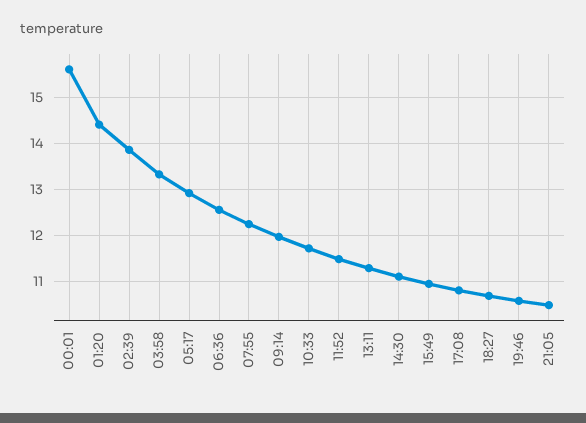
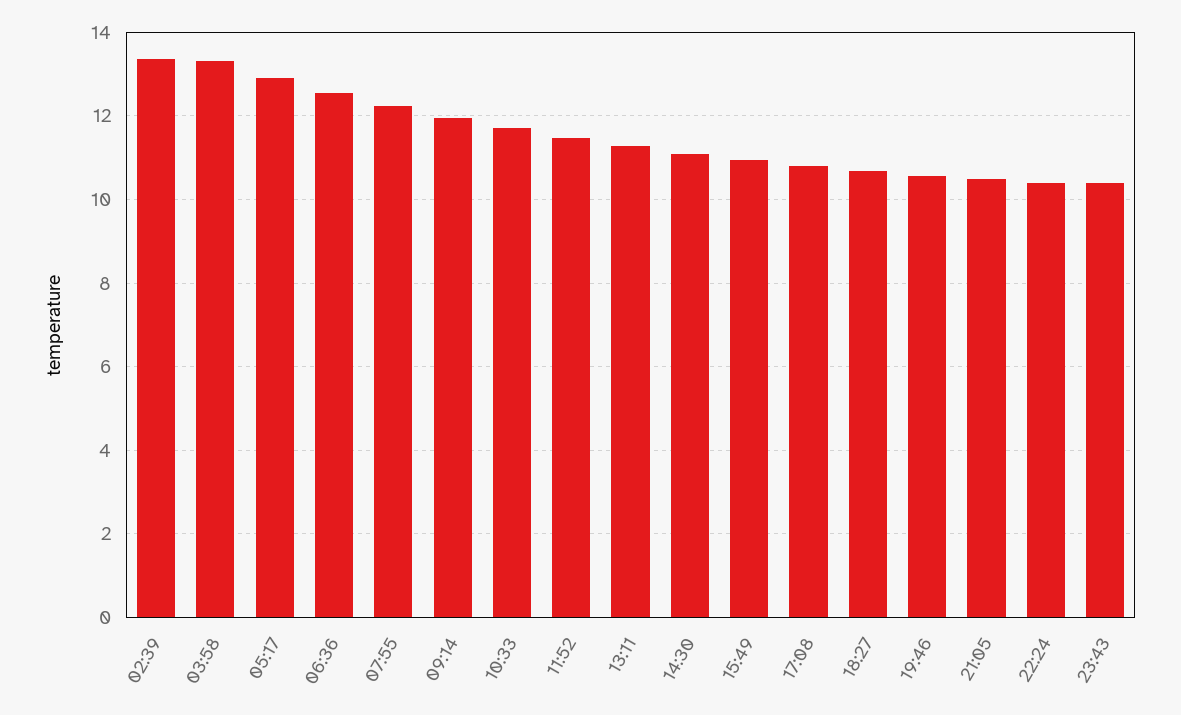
00:01: 15.6 -> none
01:20: 14.4 -> none
02:39: 13.8 -> 13.4
22:24: none -> 10.4
23:43: none -> 10.4

